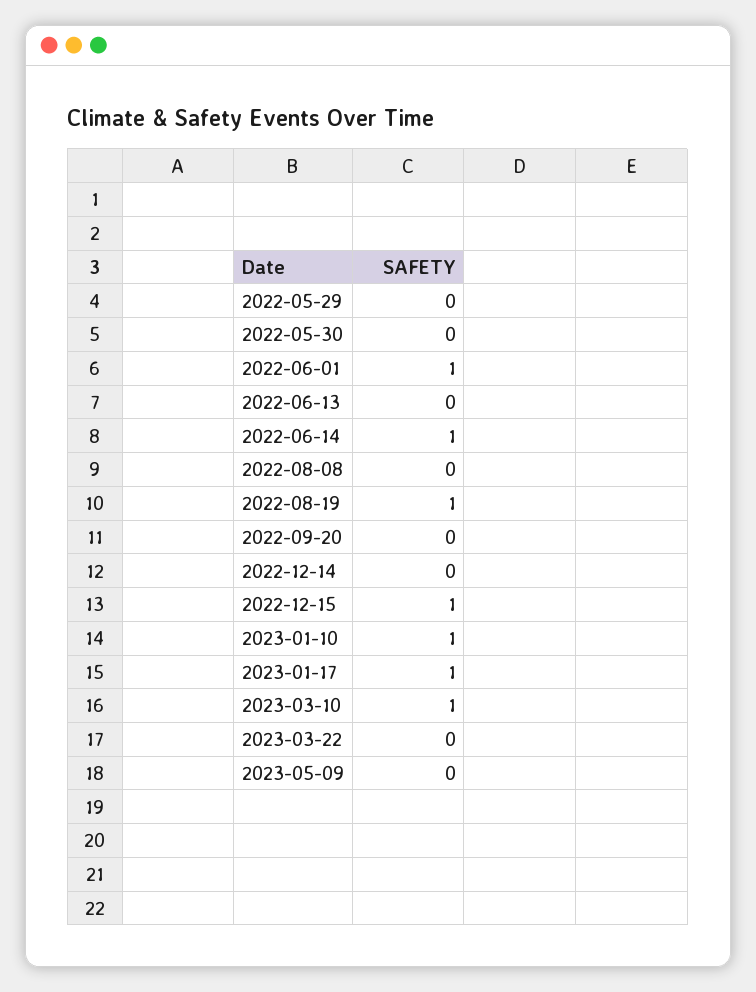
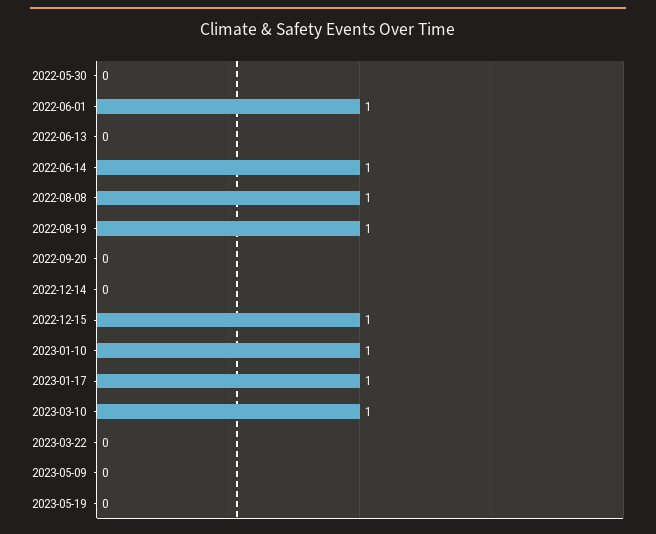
2022-05-29: 0 -> none
2022-08-08: 0 -> 1
2023-05-19: none -> 0

